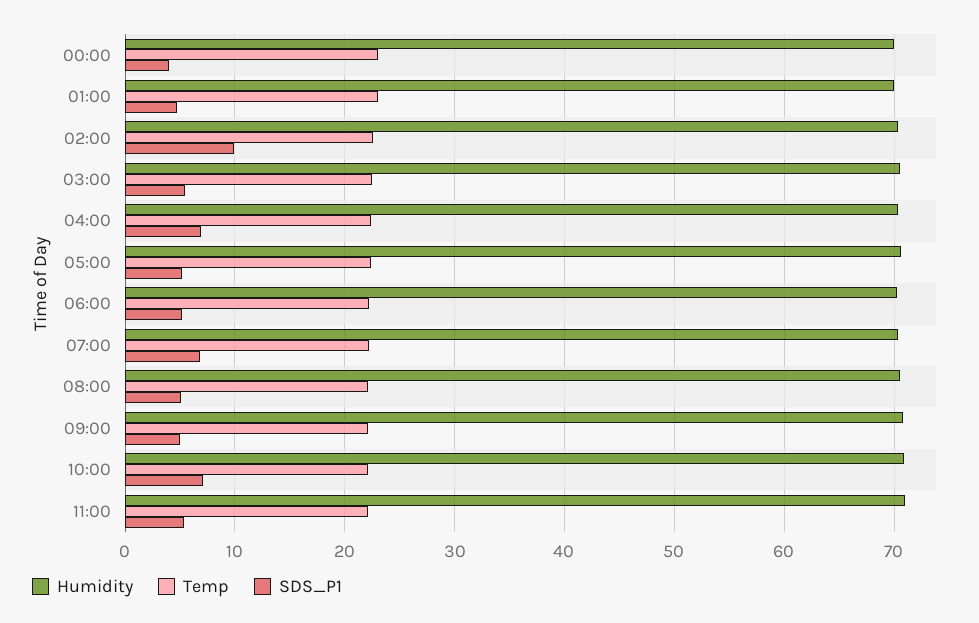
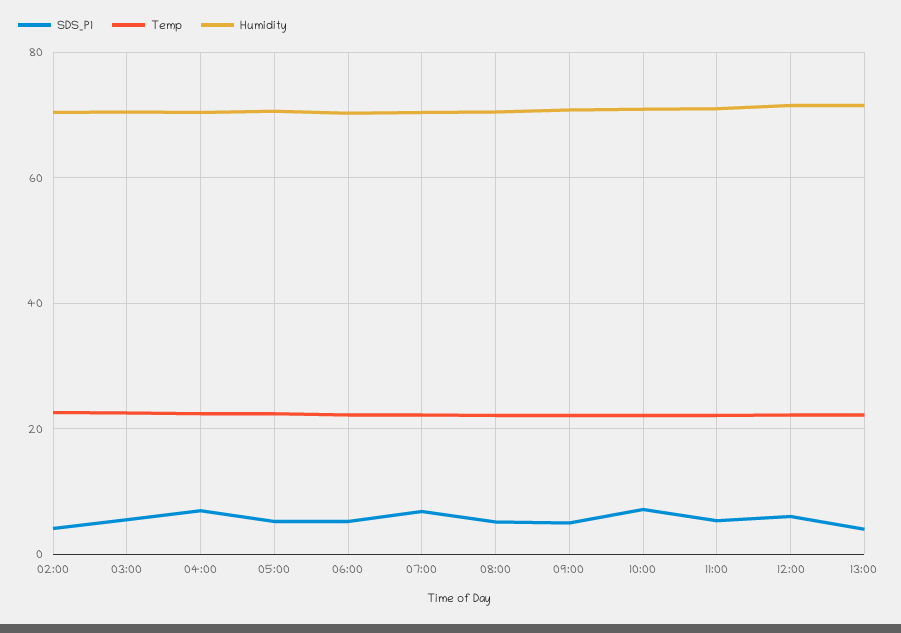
Humidity, 00:00: 70 -> none
Temp, 00:00: 23 -> none
SDS_P1, 00:00: 4 -> none
Humidity, 01:00: 70 -> none
Temp, 01:00: 23 -> none
SDS_P1, 01:00: 5 -> none
SDS_P1, 02:00: 10 -> 4
SDS_P1, 12:00: none -> 6
Temp, 12:00: none -> 22
Humidity, 12:00: none -> 72
SDS_P1, 13:00: none -> 4
Temp, 13:00: none -> 22
Humidity, 13:00: none -> 72

